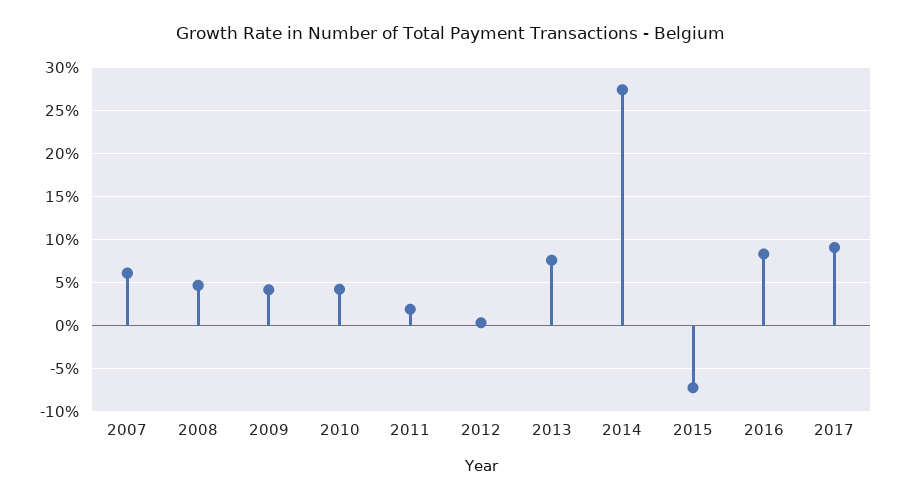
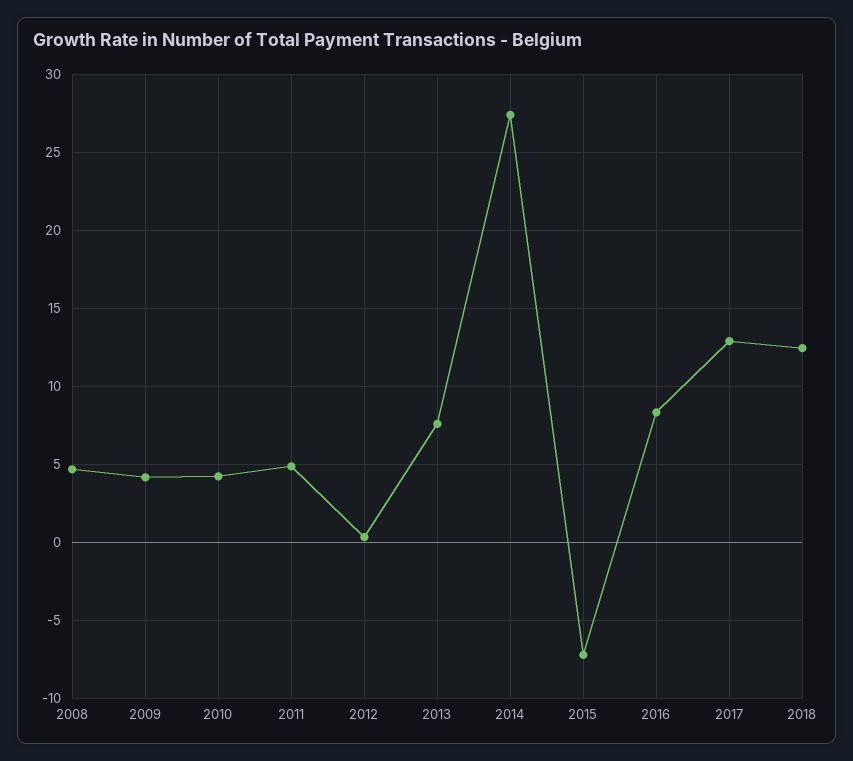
2007: 6 -> none
2011: 2 -> 5
2017: 9 -> 13
2018: none -> 12.5

